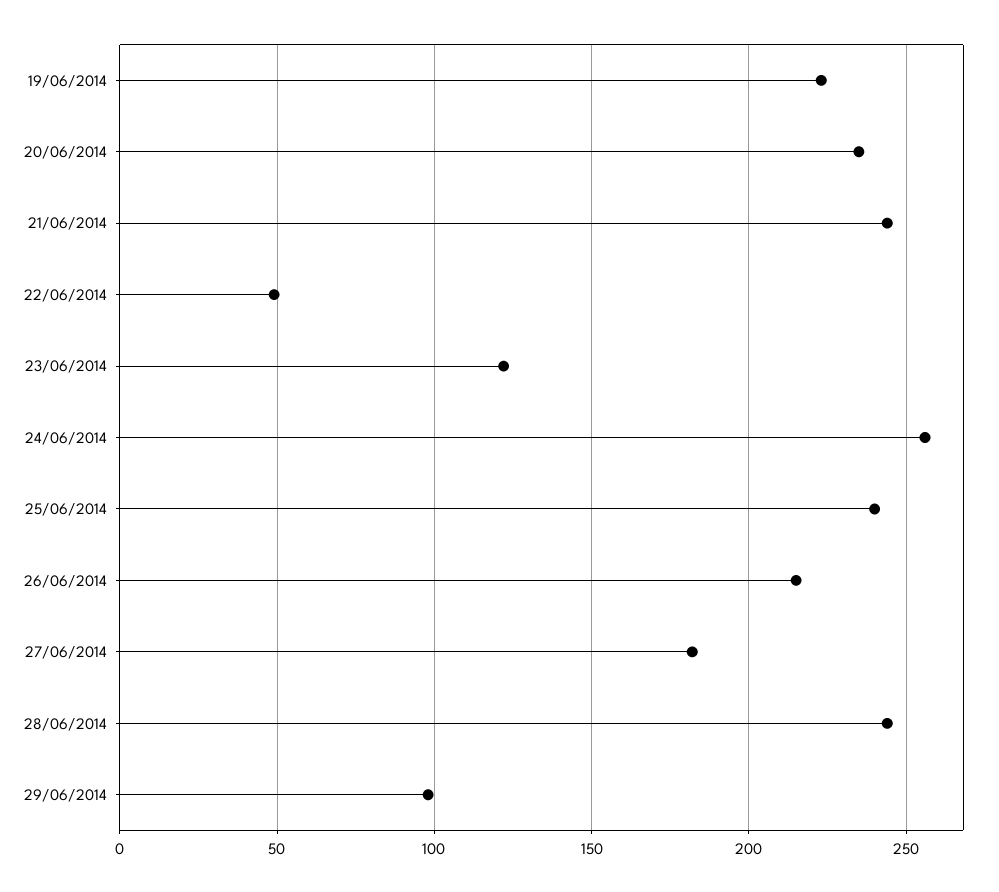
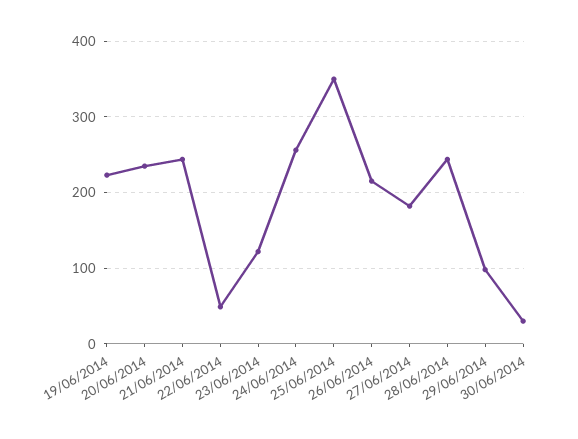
25/06/2014: 240 -> 350
30/06/2014: none -> 30

